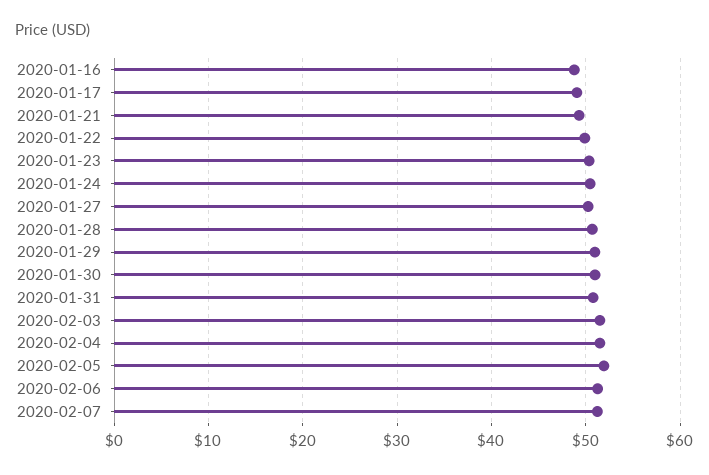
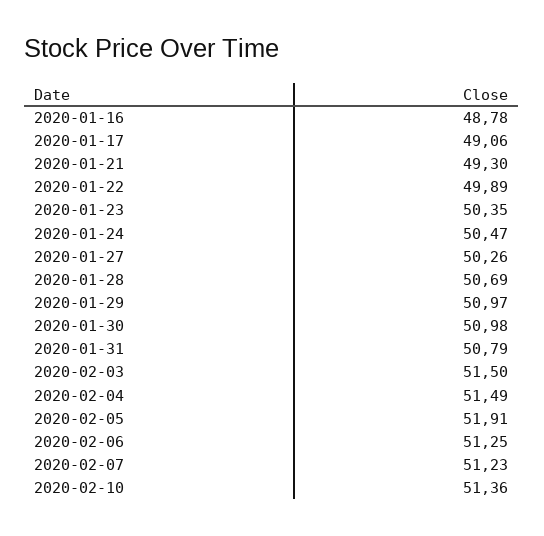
2020-02-10: none -> 51.36

